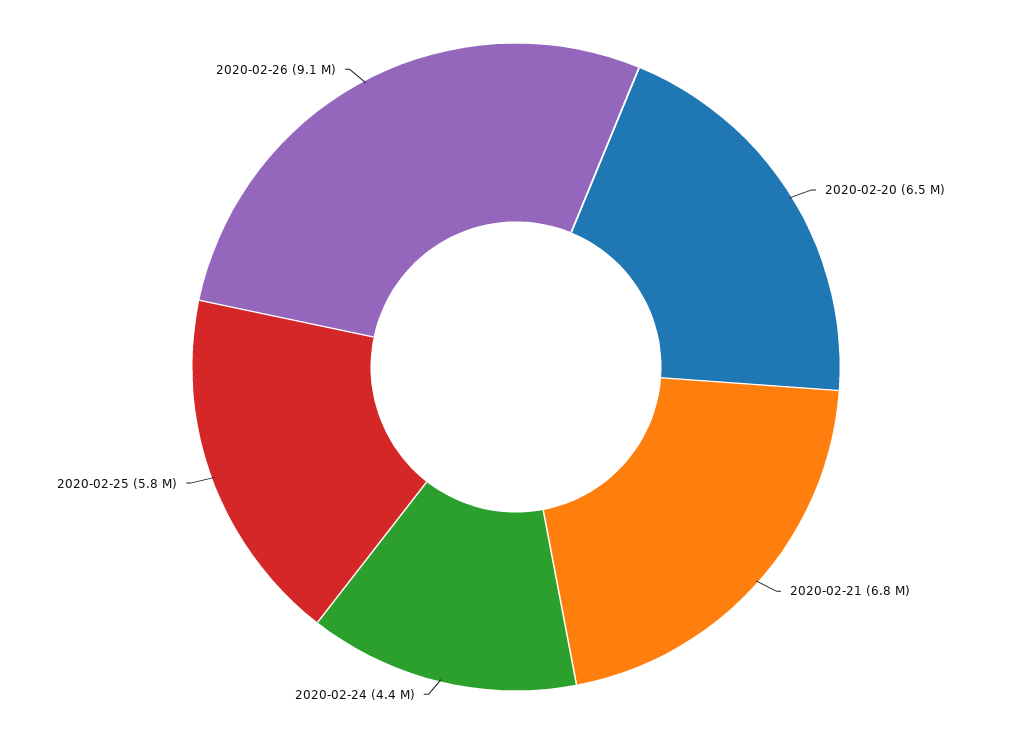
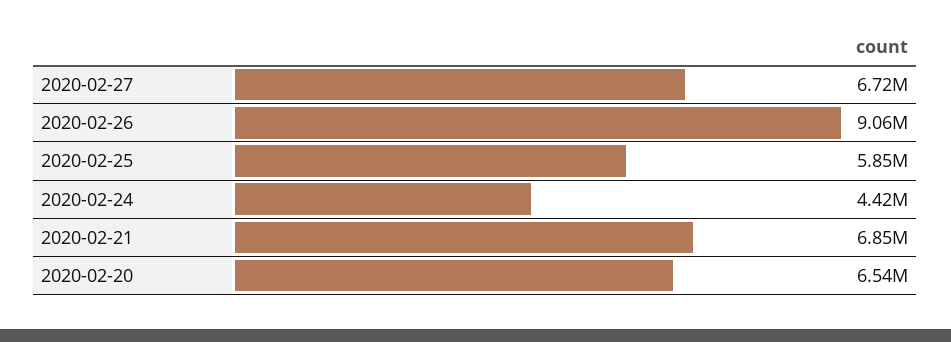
2020-02-27: none -> 6720000

